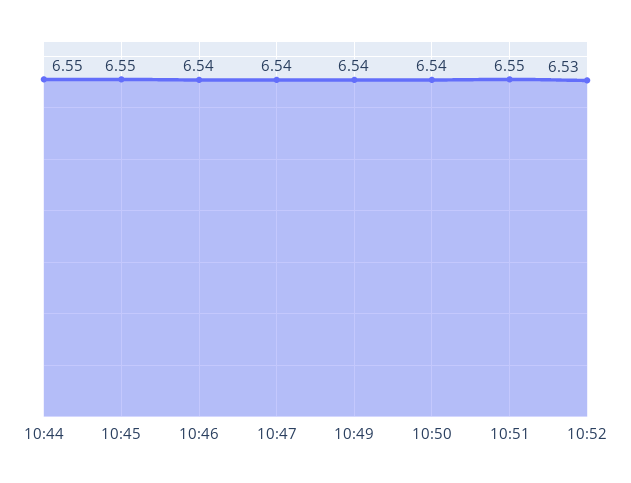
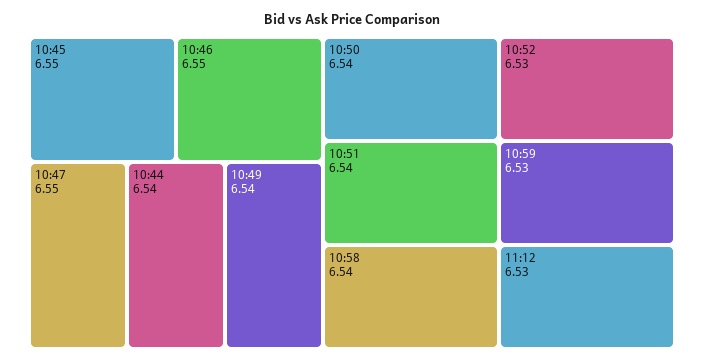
10:44: 6.55 -> 6.54
10:46: 6.54 -> 6.55
10:47: 6.54 -> 6.55
10:51: 6.55 -> 6.54
10:58: none -> 6.54
10:59: none -> 6.53
11:12: none -> 6.53

